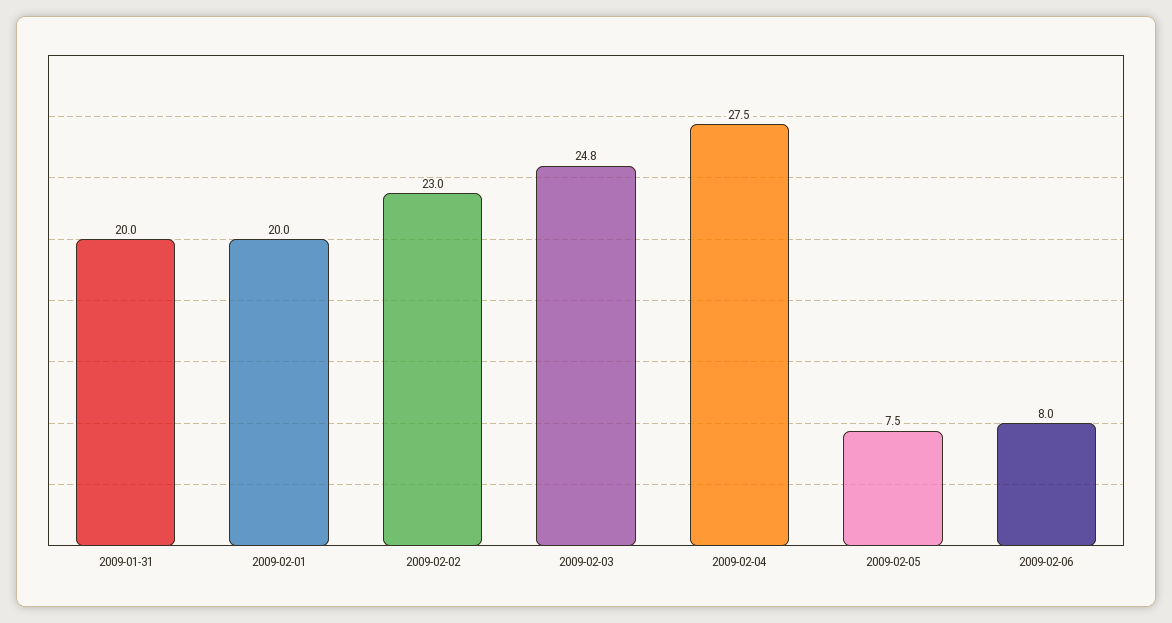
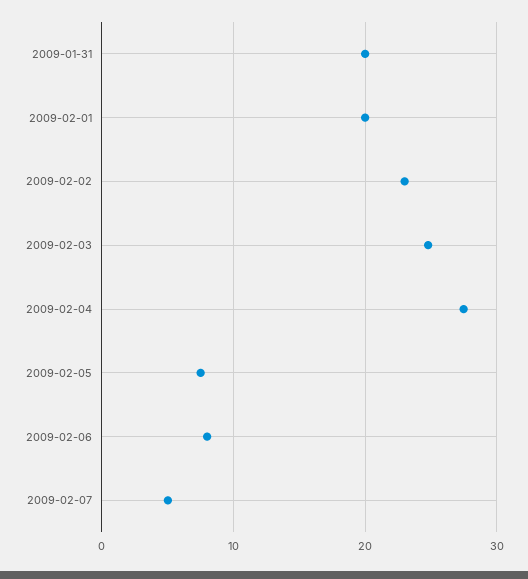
2009-02-07: none -> 5

